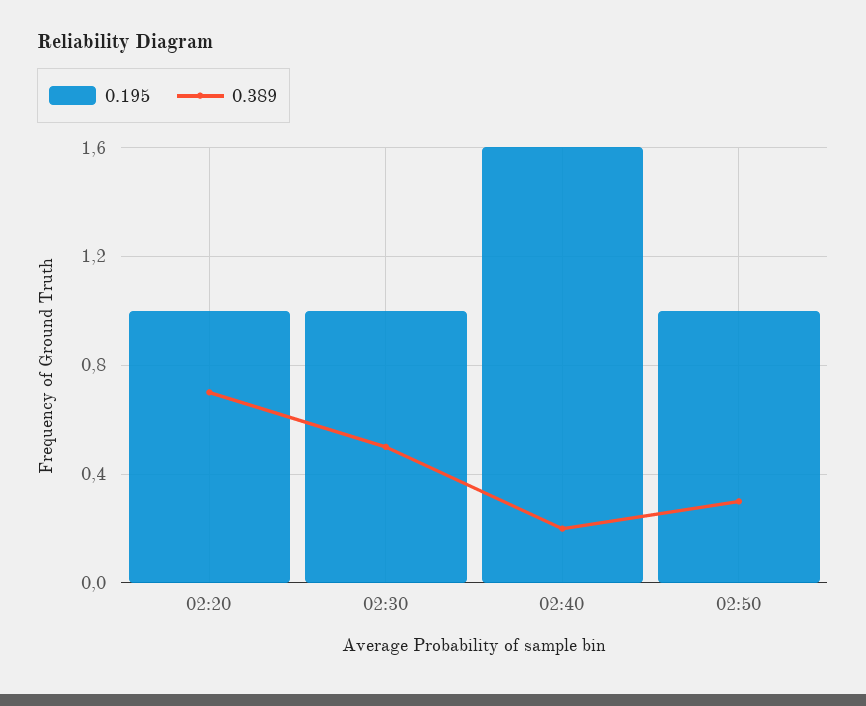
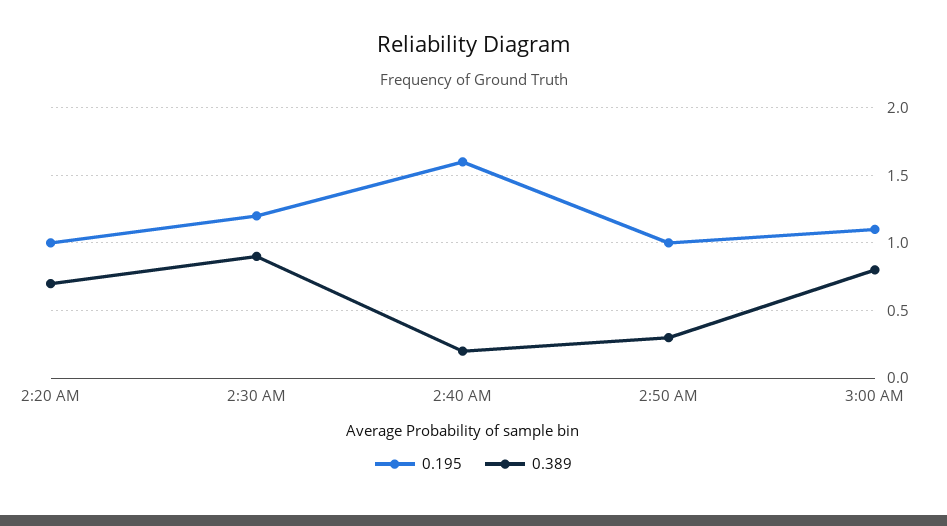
0.195, 02:30: 1 -> 1.2
0.389, 02:30: 0.5 -> 0.9
0.195, 3:00 AM: none -> 1.1
0.389, 3:00 AM: none -> 0.8

